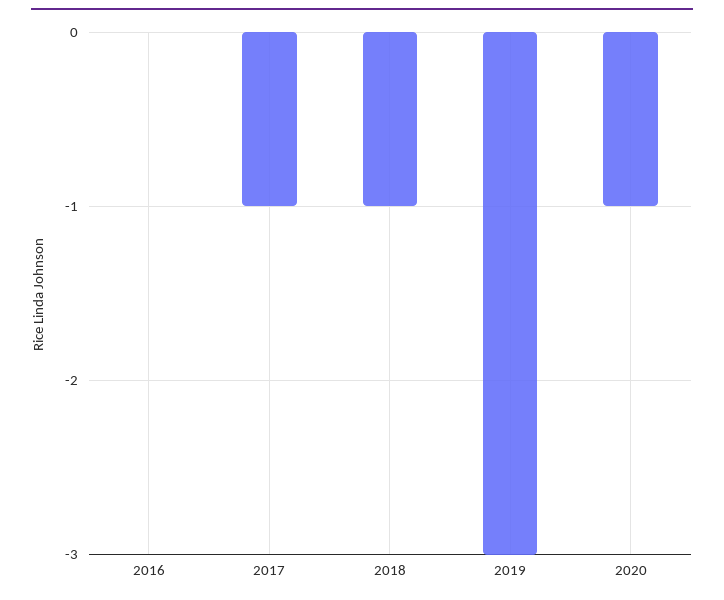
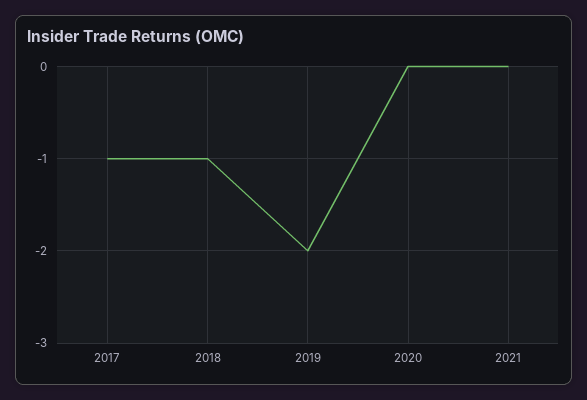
2016: 0 -> none
2019: -3 -> -2
2020: -1 -> 0
2021: none -> 0

